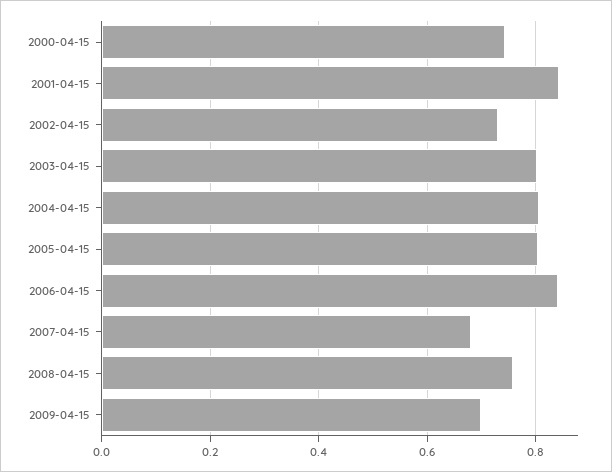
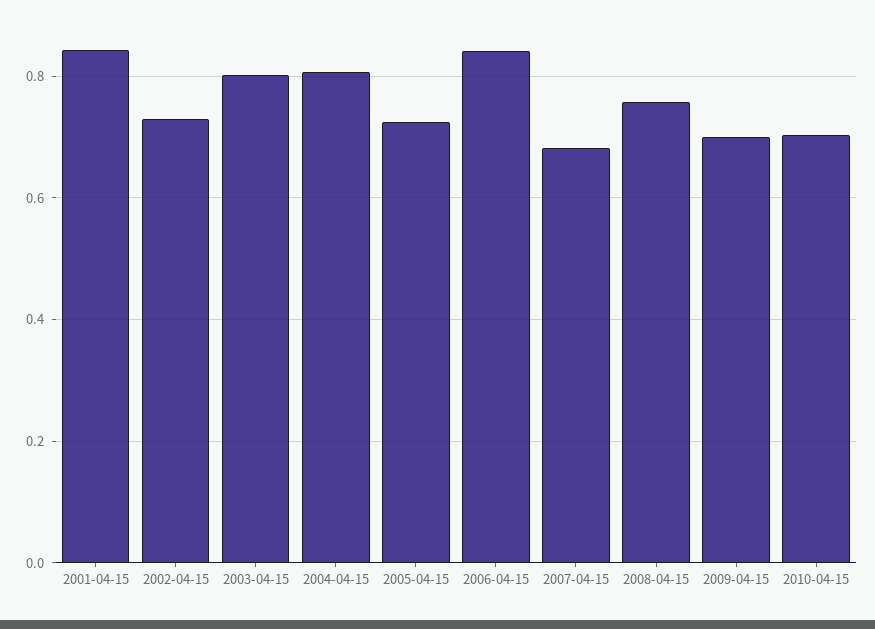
2000-04-15: 0.74 -> none
2005-04-15: 0.8 -> 0.72
2010-04-15: none -> 0.7

